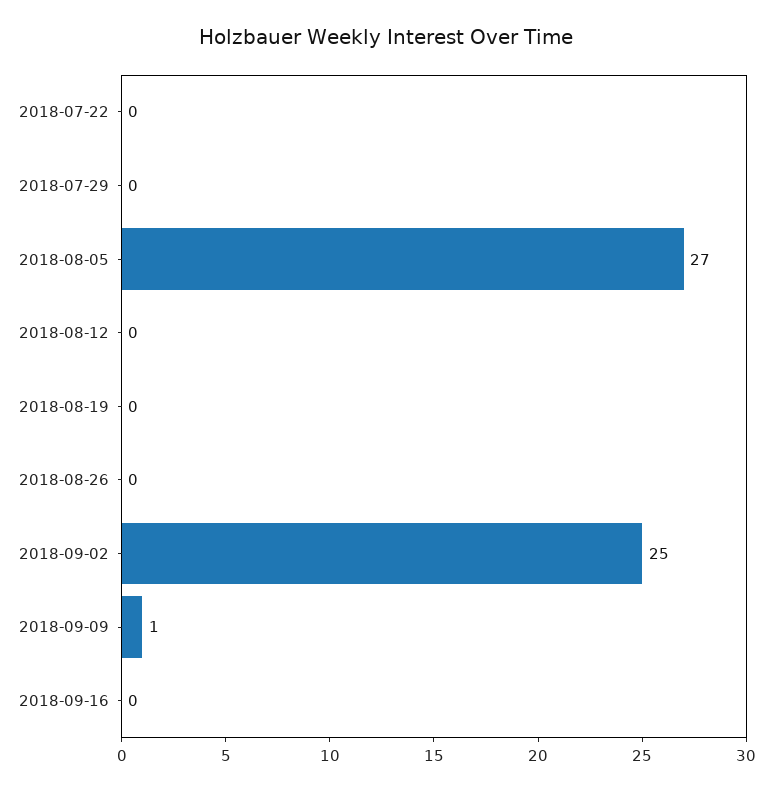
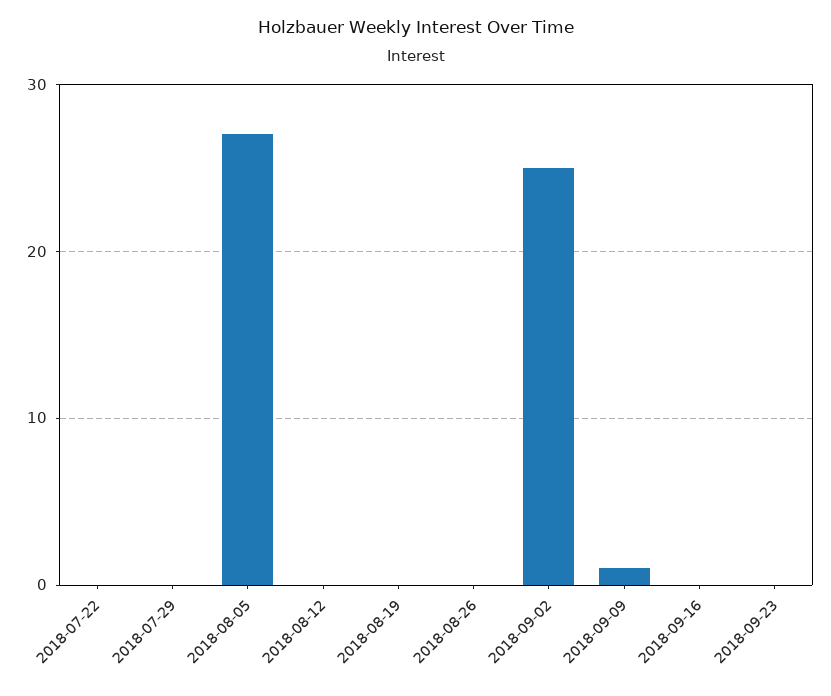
2018-09-23: none -> 0

